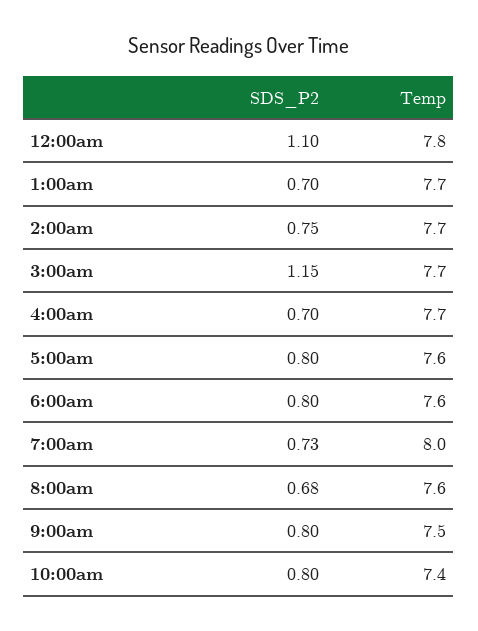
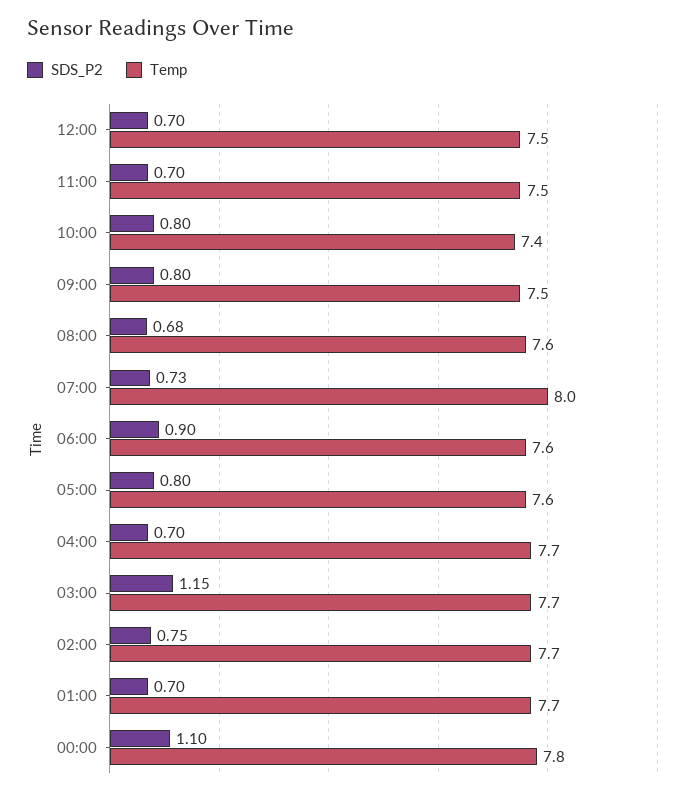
SDS_P2, 6:00am: 0.8 -> 0.9
SDS_P2, 12:00: none -> 0.7
Temp, 12:00: none -> 7.5
SDS_P2, 11:00: none -> 0.7
Temp, 11:00: none -> 7.5

